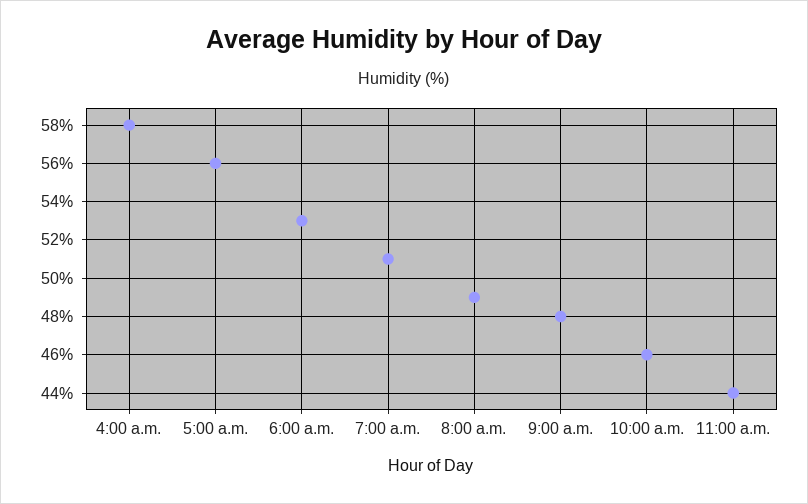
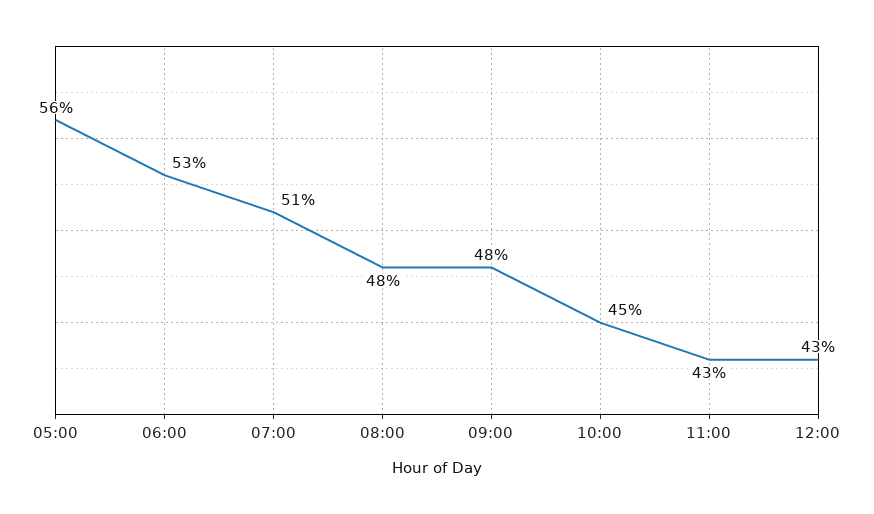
4:00 a.m.: 58 -> none
8:00 a.m.: 49 -> 48
10:00 a.m.: 46 -> 45
11:00 a.m.: 44 -> 43
12:00: none -> 43

